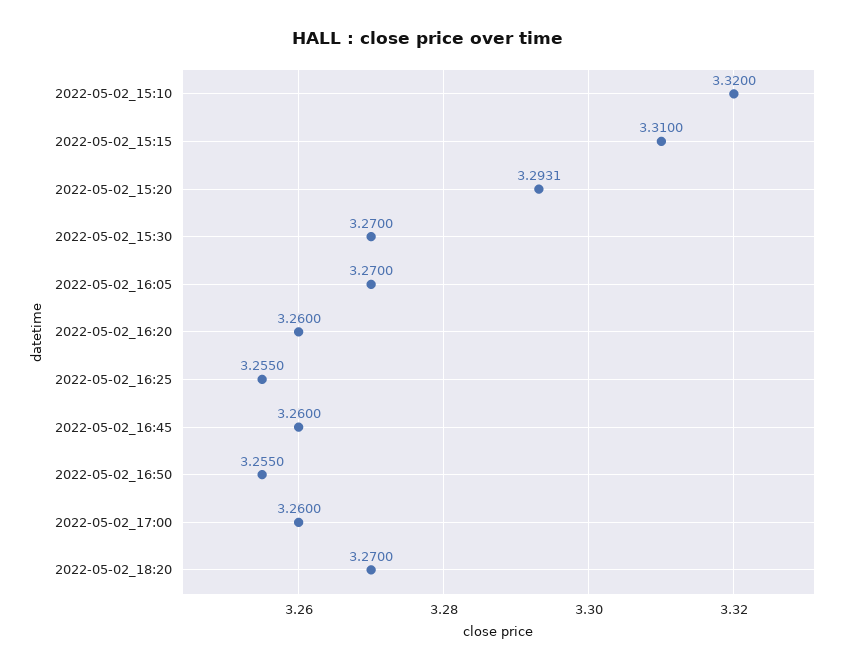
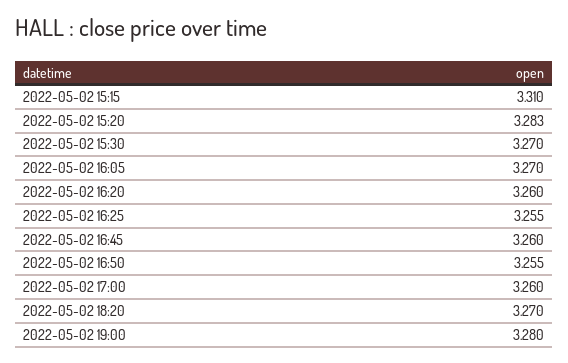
2022-05-02_15:10: 3.32 -> none
2022-05-02_15:20: 3.2931 -> 3.283
2022-05-02 19:00: none -> 3.28

